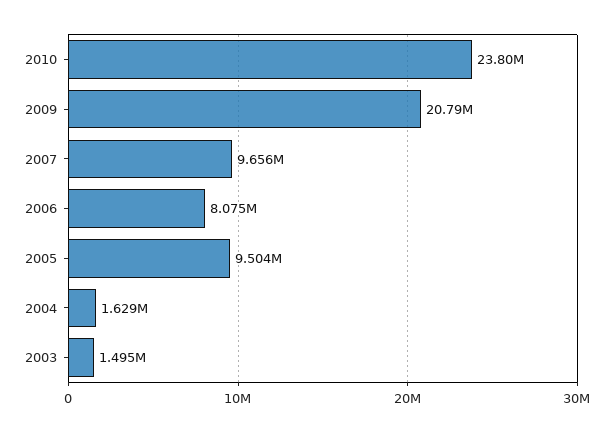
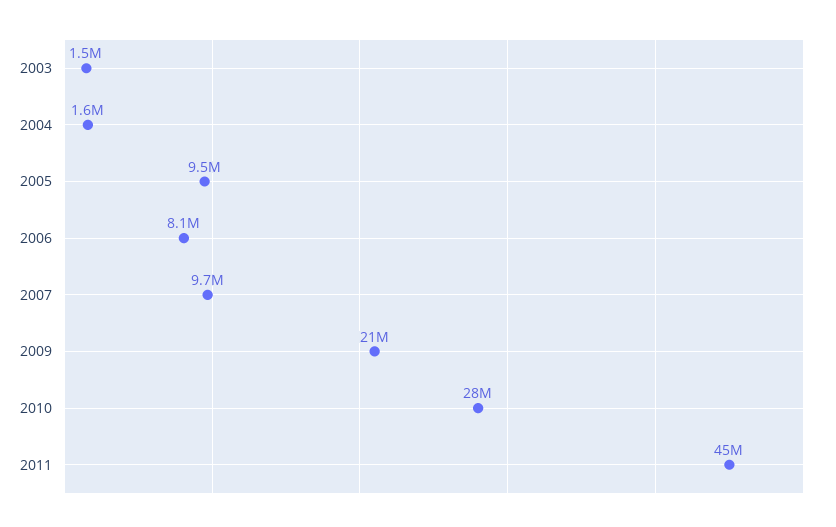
2010: 23800000 -> 28000000
2011: none -> 45000000

